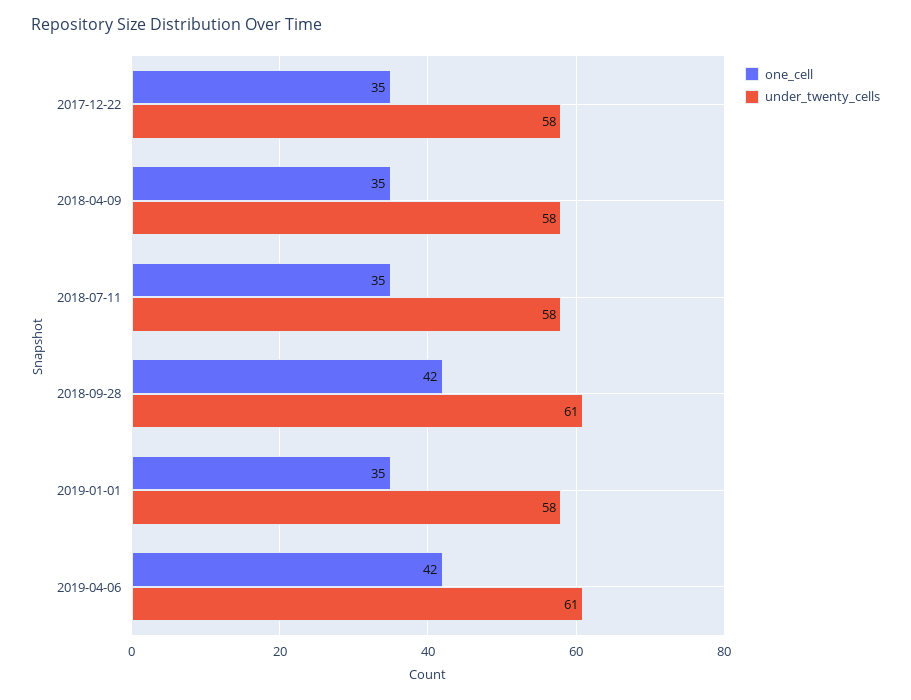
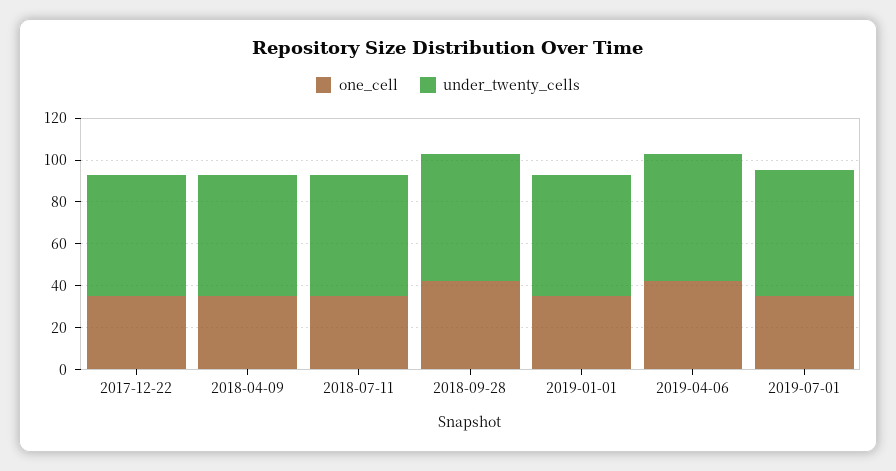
one_cell, 2019-07-01: none -> 35
under_twenty_cells, 2019-07-01: none -> 60

